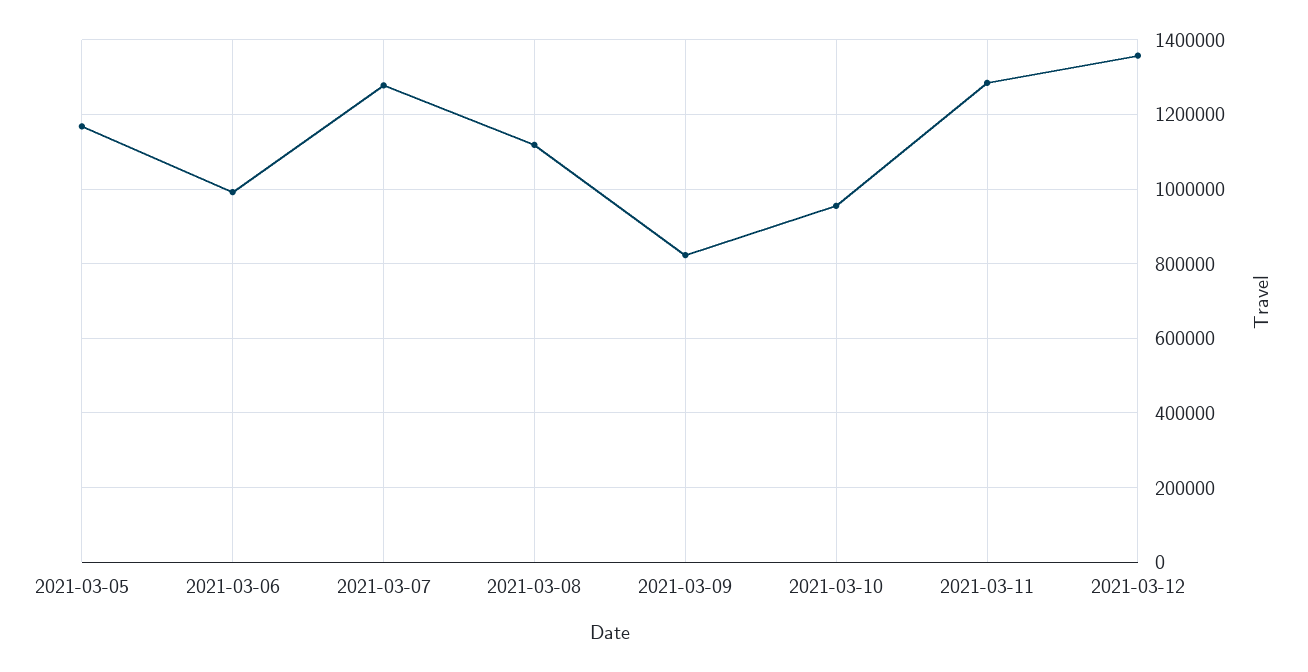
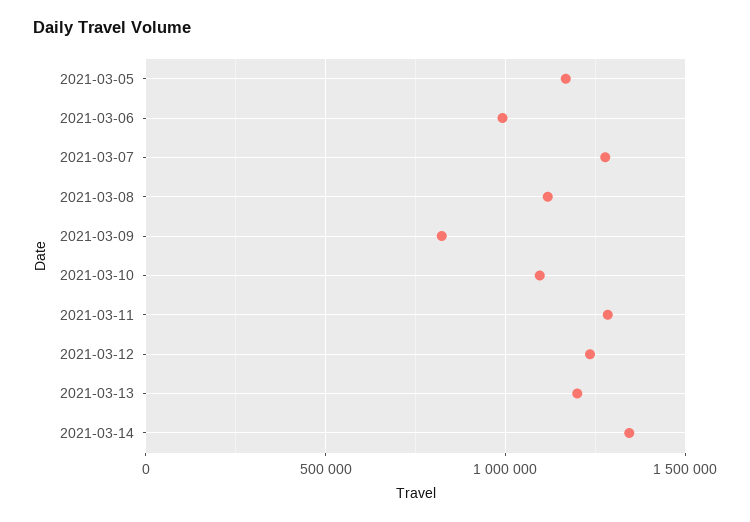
2021-03-10: 960000 -> 1100000
2021-03-12: 1360000 -> 1250000
2021-03-13: none -> 1200000
2021-03-14: none -> 1350000

